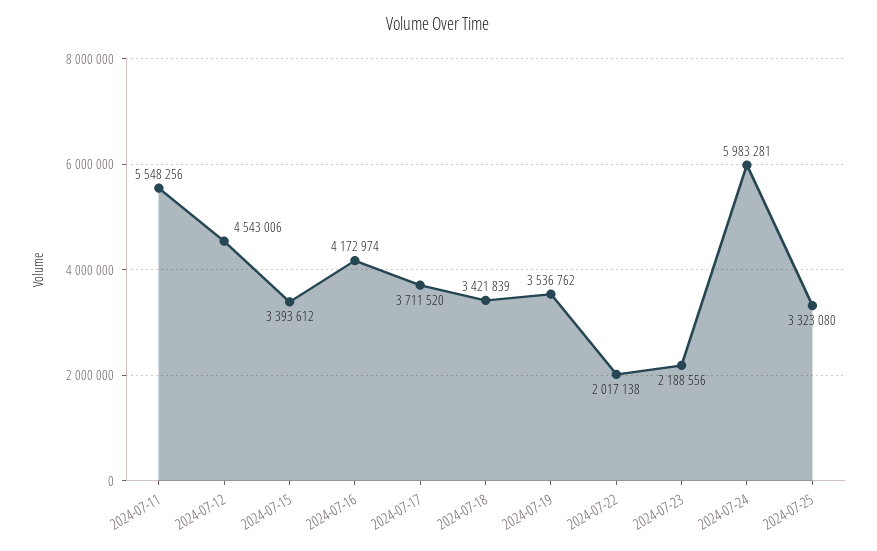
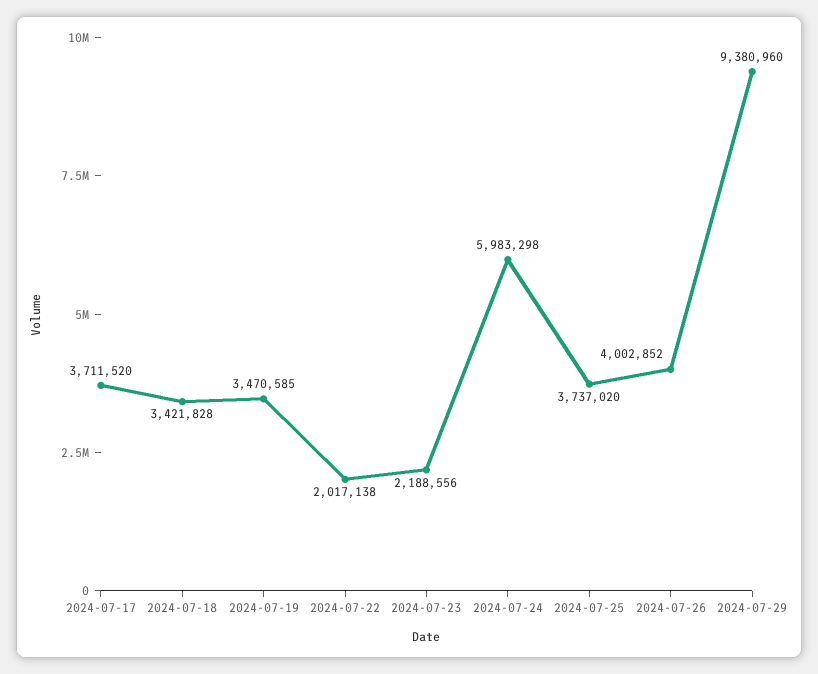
2024-07-11: 5548256 -> none
2024-07-12: 4543006 -> none
2024-07-15: 3393612 -> none
2024-07-16: 4172974 -> none
2024-07-18: 3421839 -> 3421828
2024-07-19: 3536762 -> 3470585
2024-07-24: 5983281 -> 5983298
2024-07-25: 3323080 -> 3737020
2024-07-26: none -> 4002852
2024-07-29: none -> 9380960

